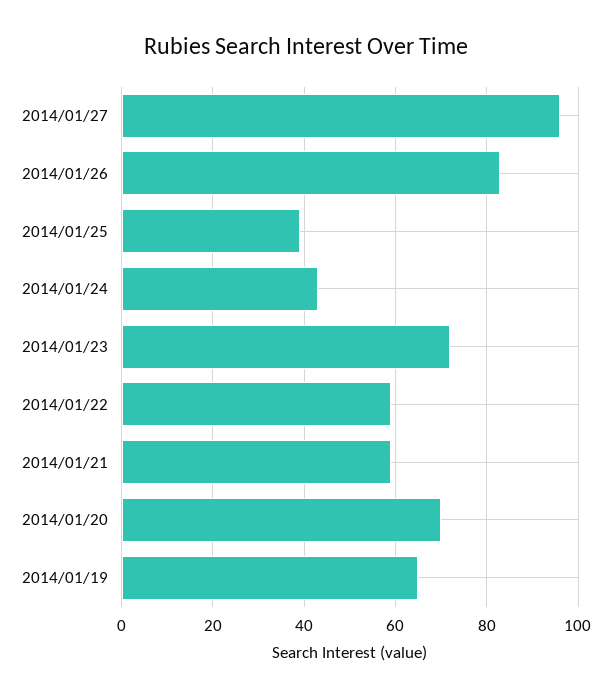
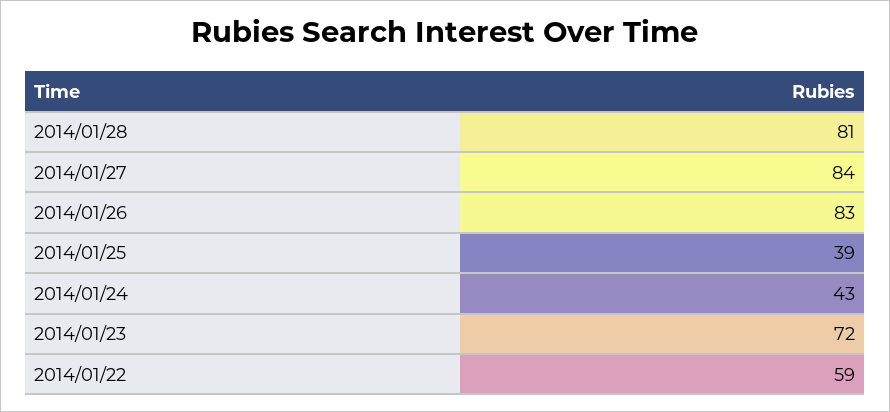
2014/01/27: 95 -> 84
2014/01/21: 60 -> none
2014/01/20: 70 -> none
2014/01/19: 65 -> none
2014/01/28: none -> 81

